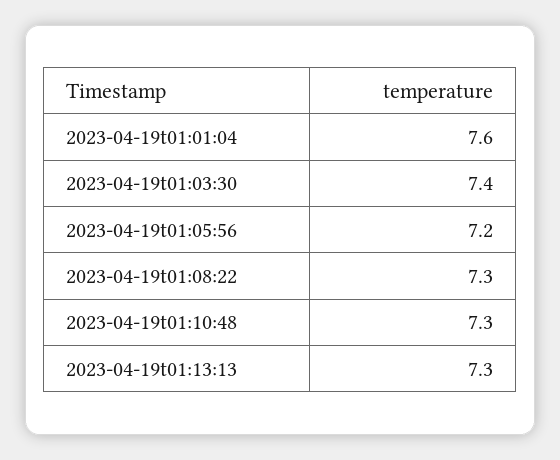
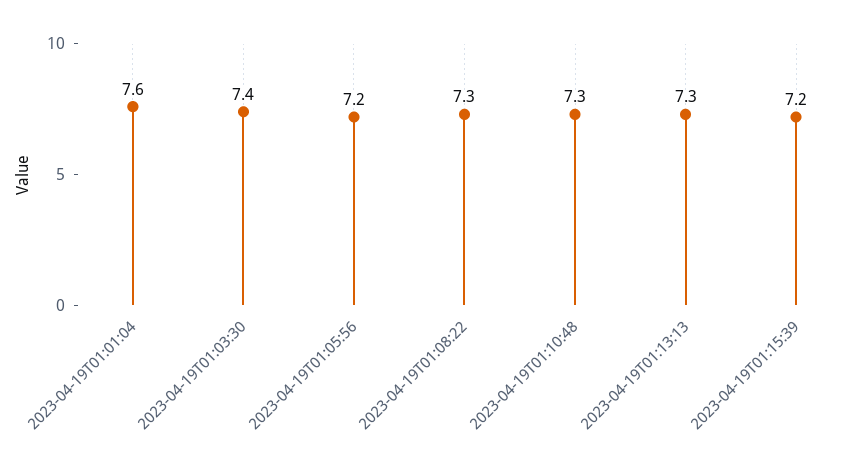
2023-04-19T01:15:39: none -> 7.2

